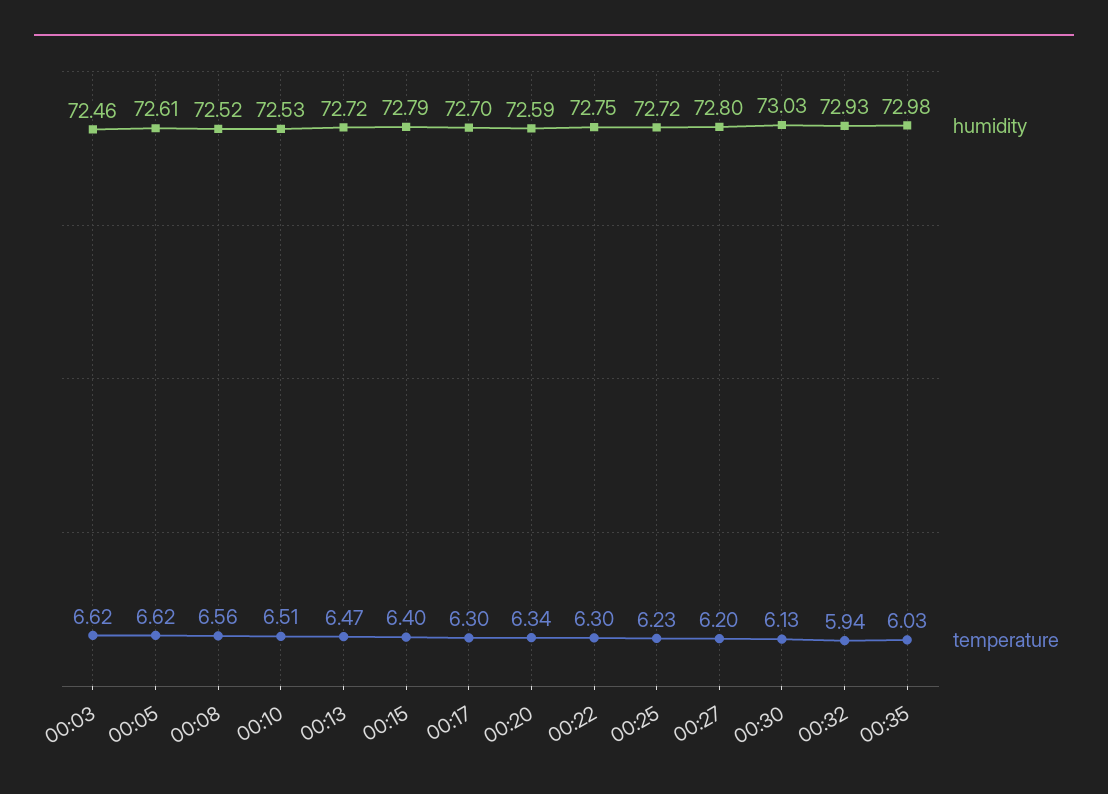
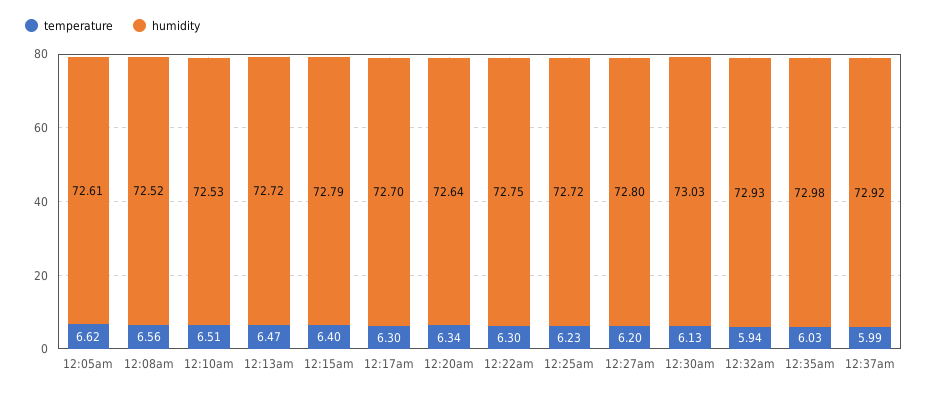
humidity, 00:03: 72.46 -> none
temperature, 00:03: 6.62 -> none
humidity, 00:20: 72.59 -> 72.64
temperature, 12:37am: none -> 5.99
humidity, 12:37am: none -> 72.92

